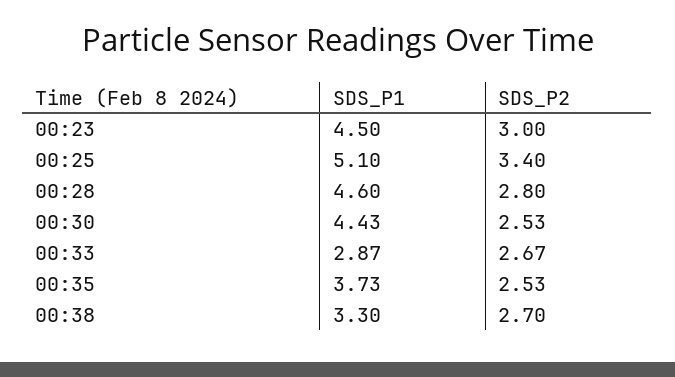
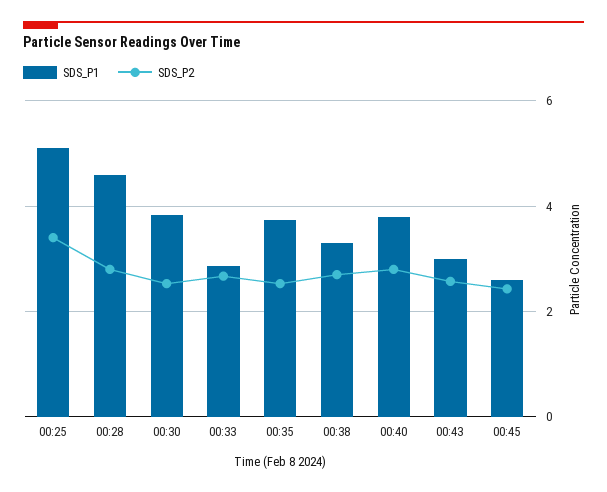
SDS_P1, 00:23: 4.5 -> none
SDS_P2, 00:23: 3 -> none
SDS_P1, 00:30: 4.43 -> 3.8
SDS_P1, 00:40: none -> 3.8
SDS_P2, 00:40: none -> 2.8
SDS_P1, 00:43: none -> 3
SDS_P2, 00:43: none -> 2.6
SDS_P1, 00:45: none -> 2.6
SDS_P2, 00:45: none -> 2.4

